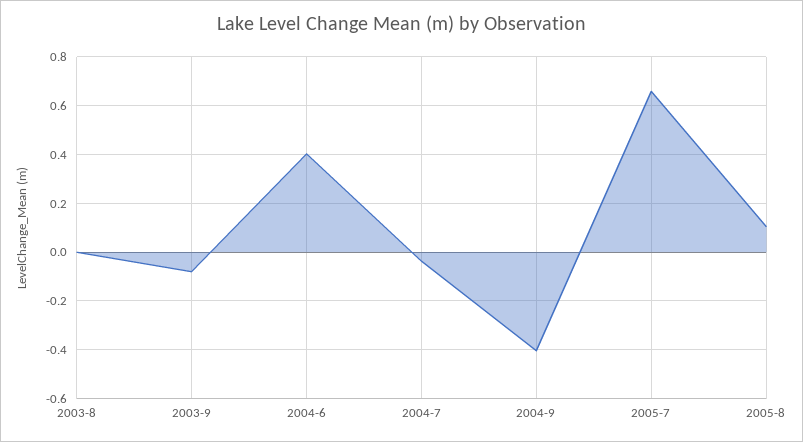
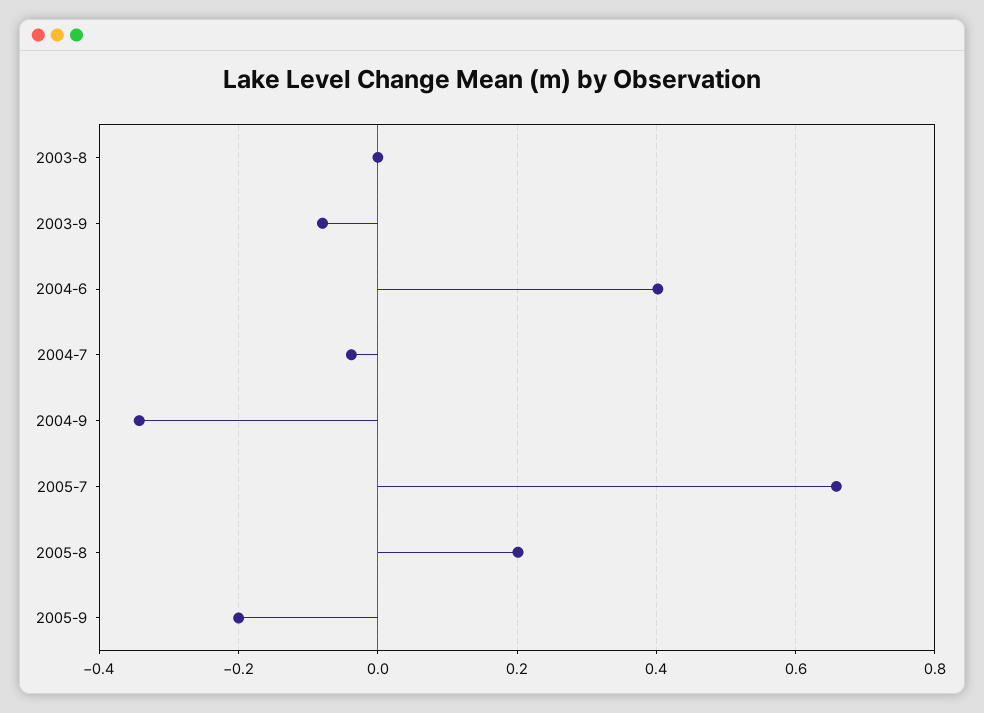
2004-9: -0.4 -> -0.34
2005-8: 0.1 -> 0.2
2005-9: none -> -0.2

